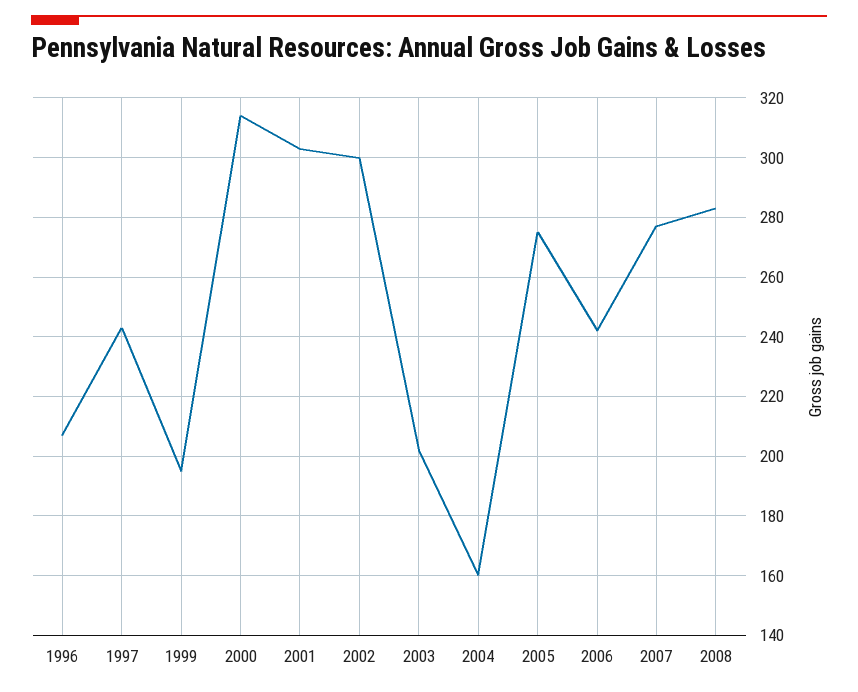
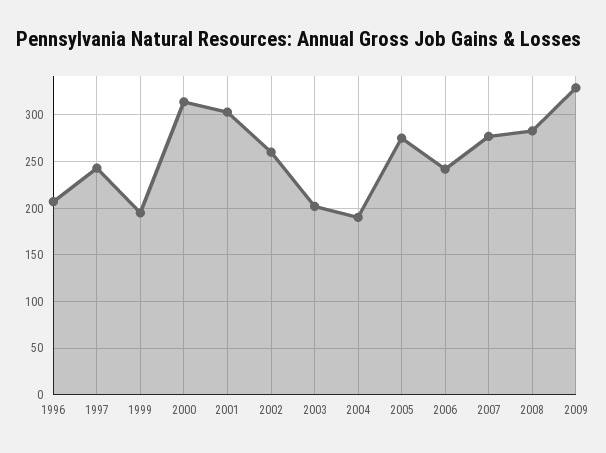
2002: 300 -> 260
2004: 160 -> 190
2009: none -> 330

